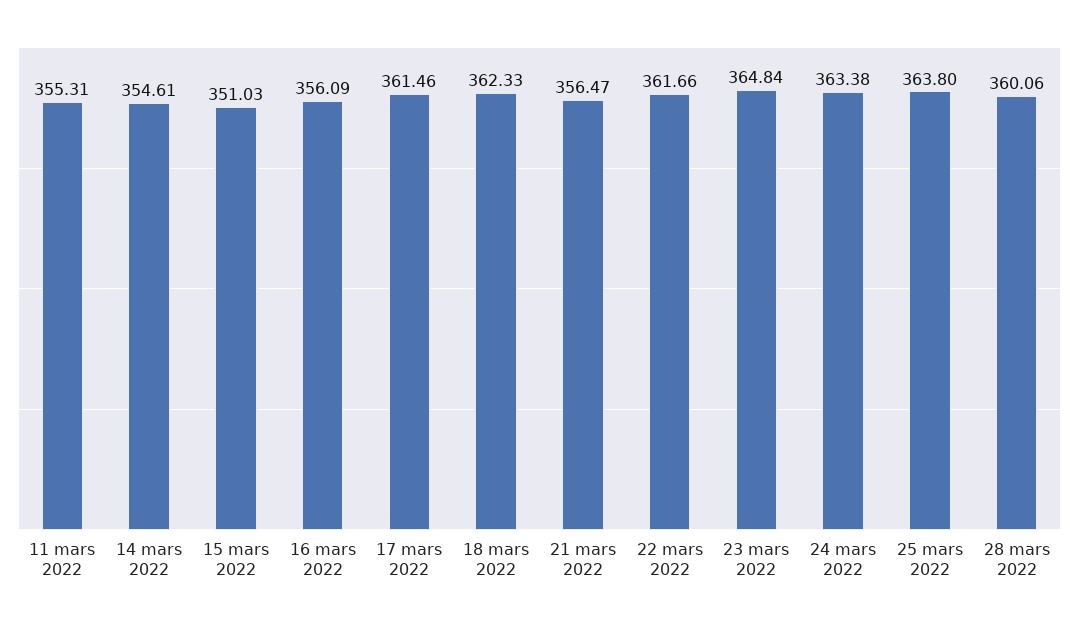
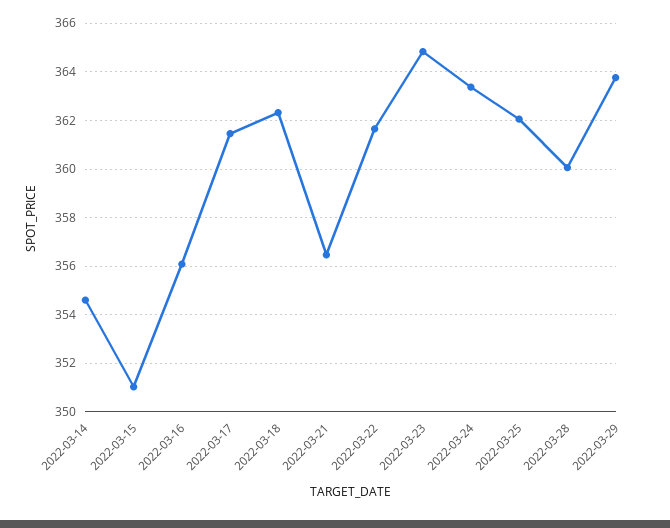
11 mars 2022: 355.31 -> none
25 mars 2022: 363.8 -> 362
2022-03-29: none -> 363.75

